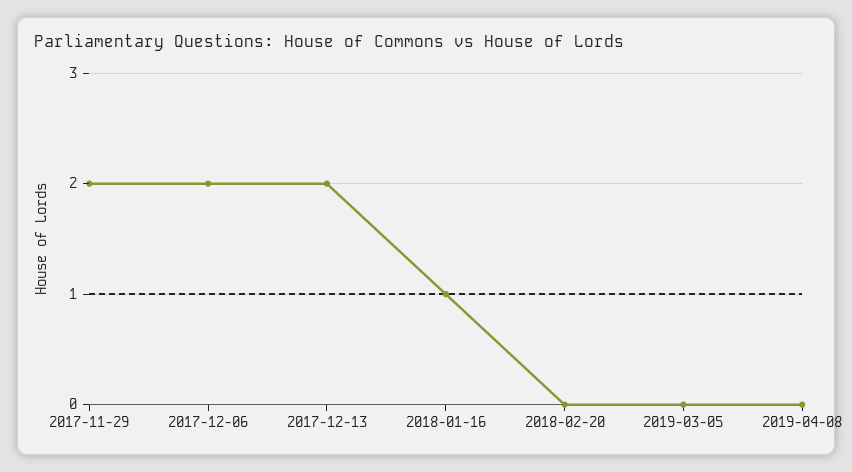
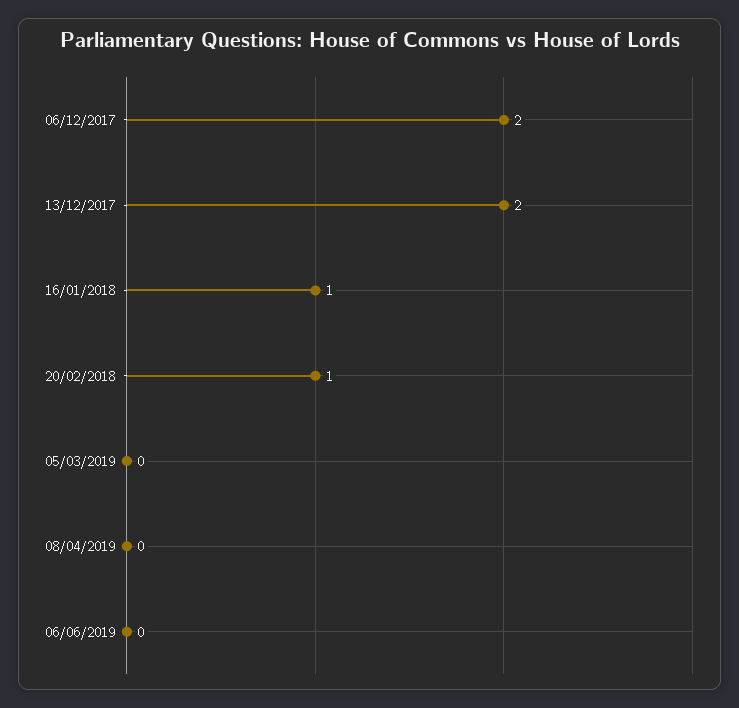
2017-11-29: 2 -> none
2018-02-20: 0 -> 1
06/06/2019: none -> 0

